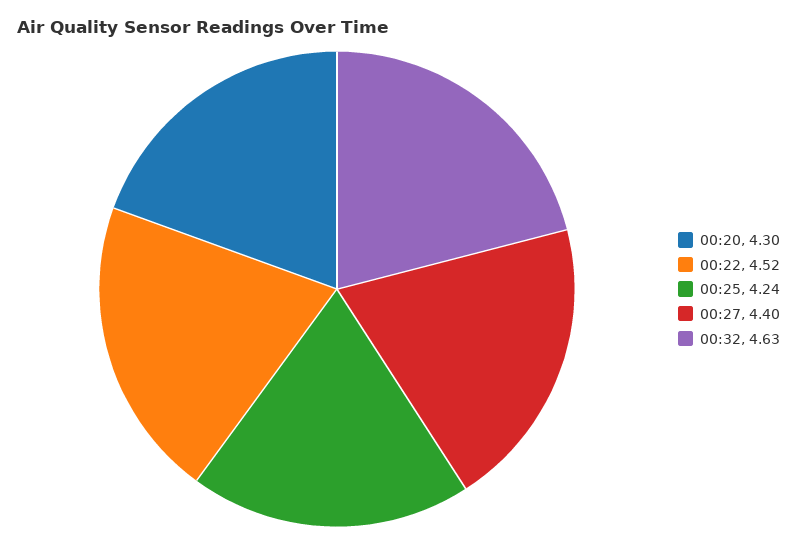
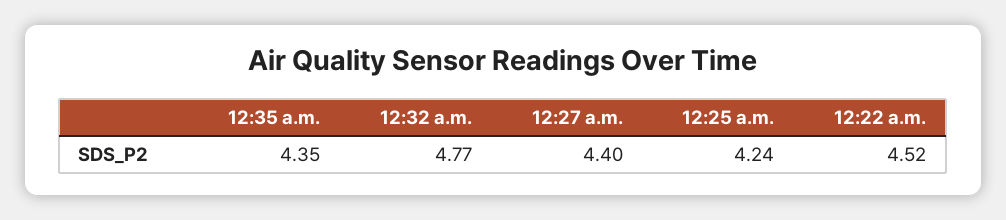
00:20: 4.3 -> none
00:32: 4.63 -> 4.77
12:35 a.m.: none -> 4.35

